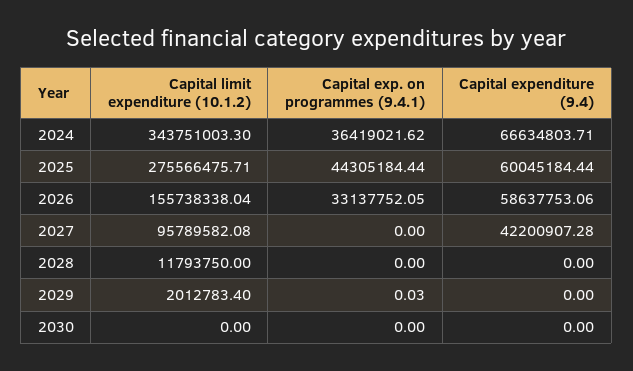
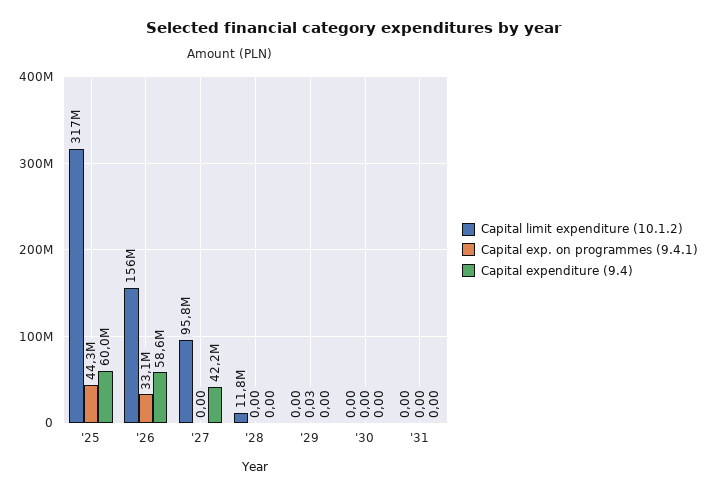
Capital limit expenditure (10.1.2), 2024: 343751003.3 -> none
Capital exp. on programmes (9.4.1), 2024: 36419021.62 -> none
Capital expenditure (9.4), 2024: 66634803.71 -> none
Capital limit expenditure (10.1.2), 2025: 275566475.71 -> 317000000
Capital limit expenditure (10.1.2), 2029: 2012783.4 -> 0
Capital limit expenditure (10.1.2), '31: none -> 0
Capital exp. on programmes (9.4.1), '31: none -> 0
Capital expenditure (9.4), '31: none -> 0

